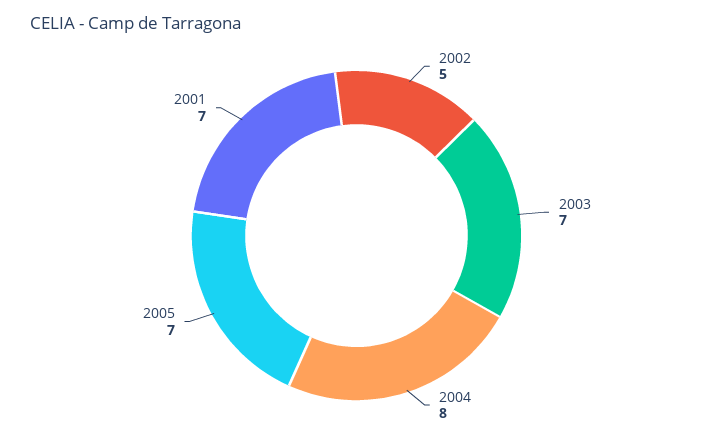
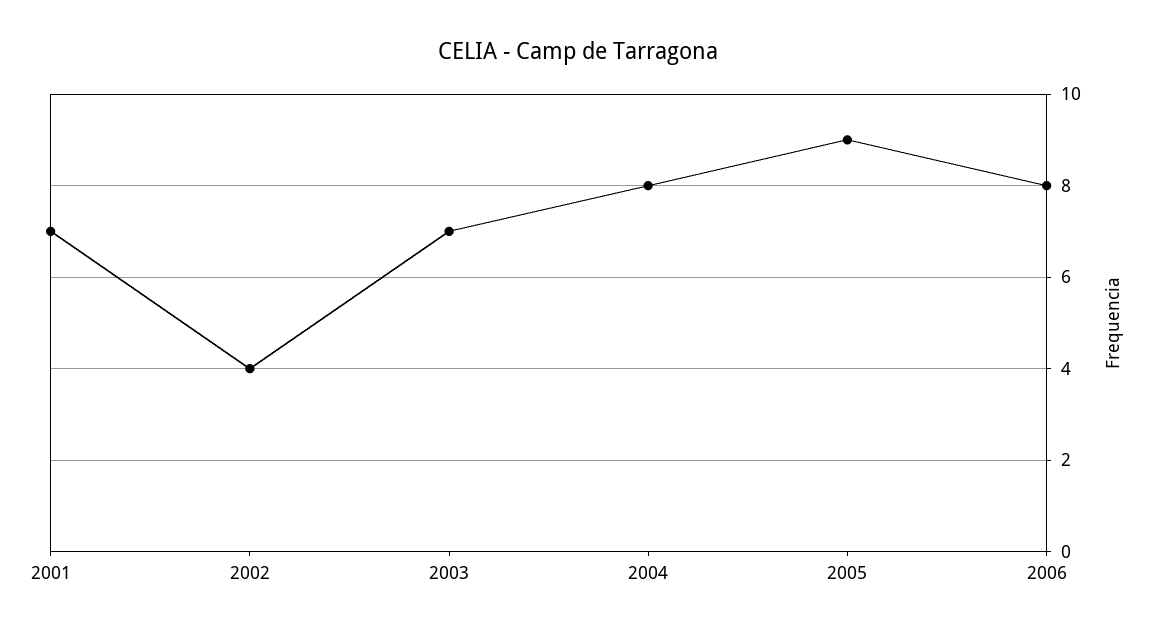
2002: 5 -> 4
2005: 7 -> 9
2006: none -> 8

